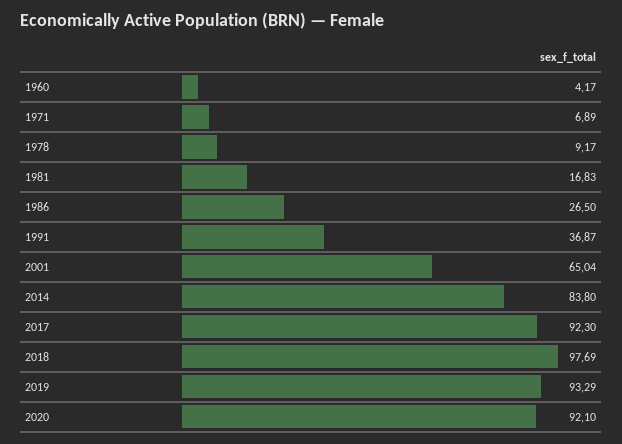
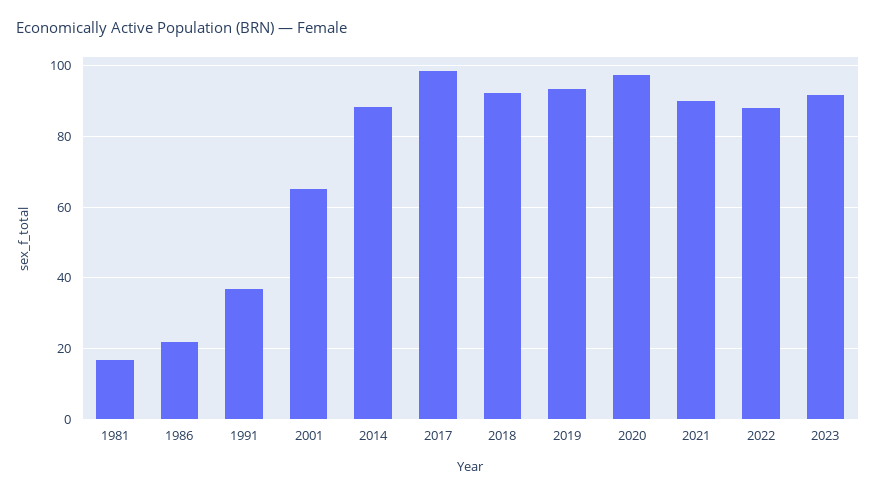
1960: 4.17 -> none
1971: 6.89 -> none
1978: 9.17 -> none
1986: 26.5 -> 22
2014: 83.8 -> 88
2017: 92.3 -> 98
2018: 97.69 -> 92
2020: 92.1 -> 98
2021: none -> 90
2022: none -> 88
2023: none -> 92

